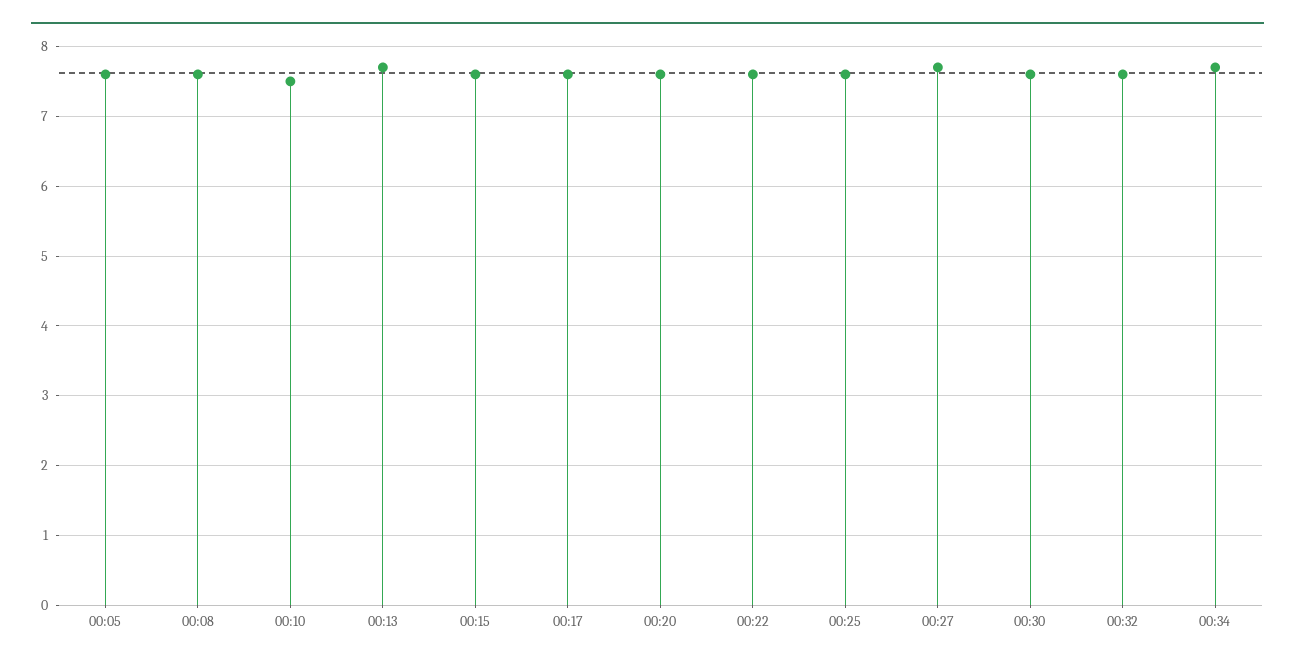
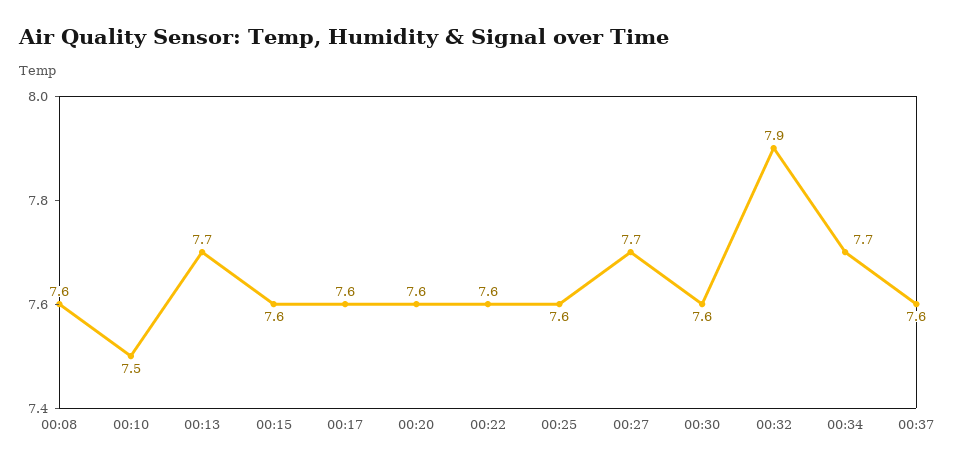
00:05: 7.6 -> none
00:32: 7.6 -> 7.9
00:37: none -> 7.6

